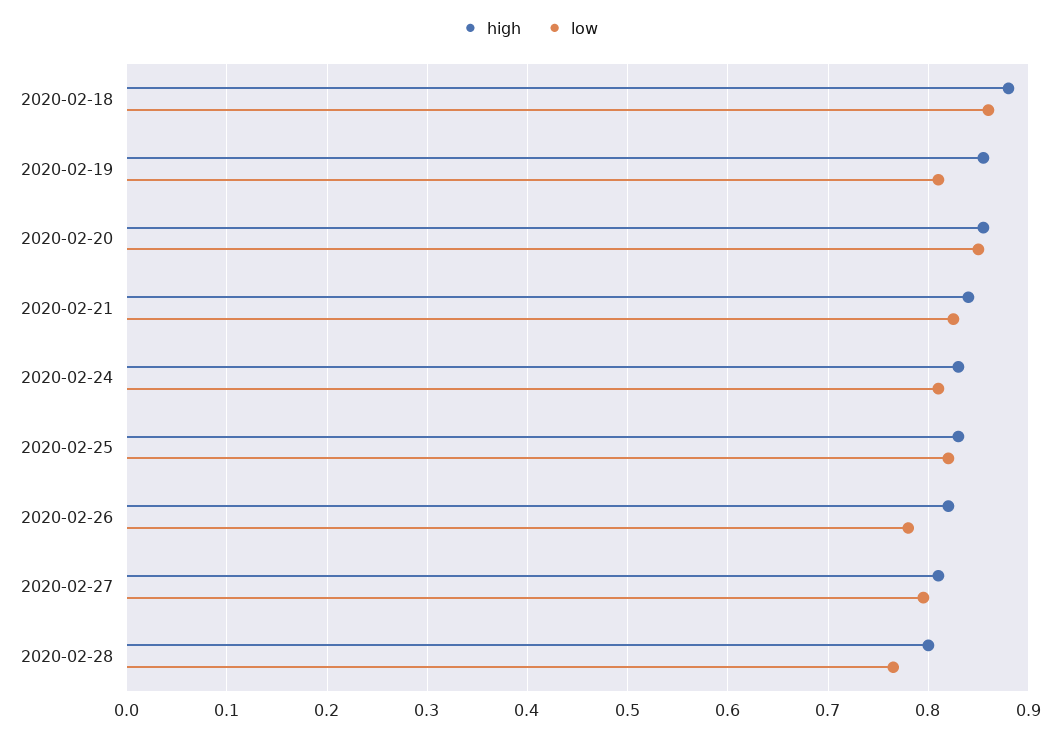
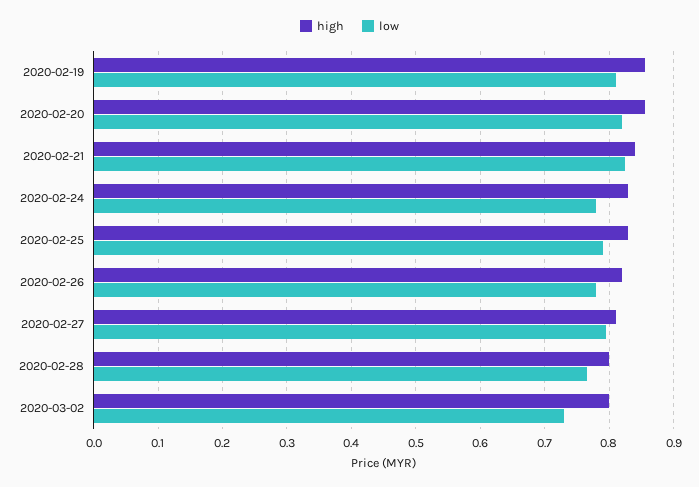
high, 2020-02-18: 0.88 -> none
low, 2020-02-18: 0.86 -> none
low, 2020-02-20: 0.85 -> 0.82
low, 2020-02-24: 0.81 -> 0.78
low, 2020-02-25: 0.82 -> 0.79
high, 2020-03-02: none -> 0.8
low, 2020-03-02: none -> 0.73

